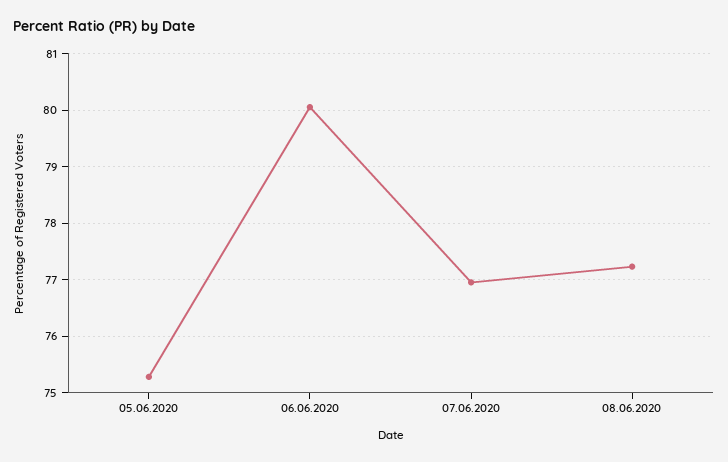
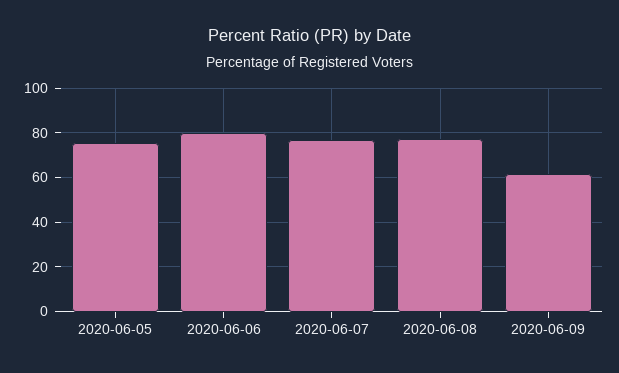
2020-06-09: none -> 60

